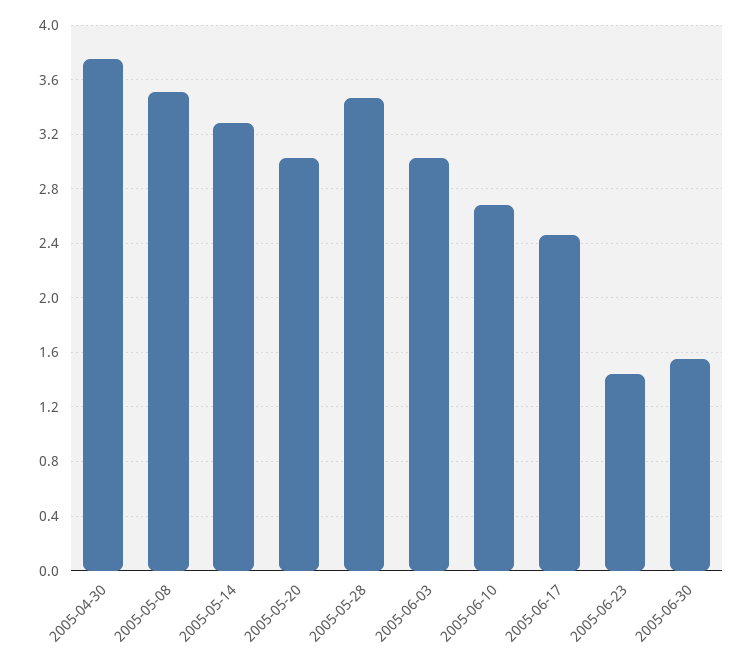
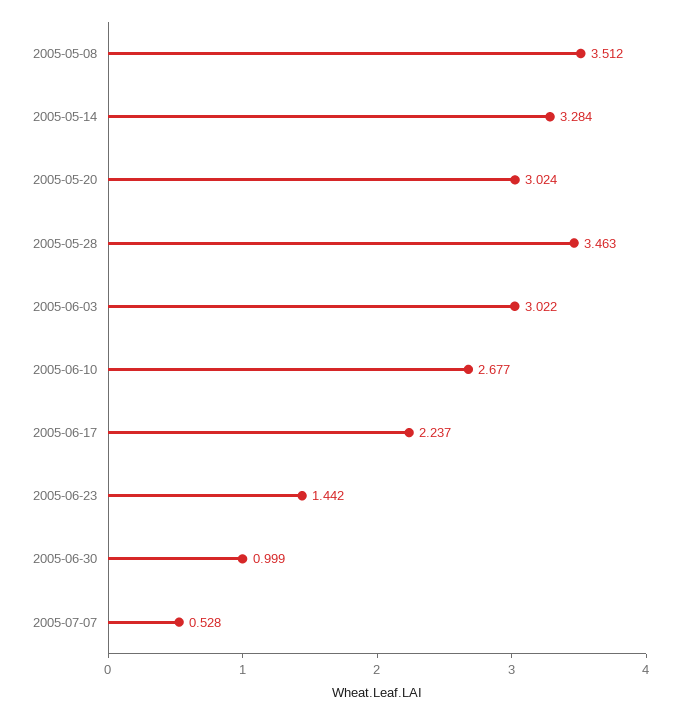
2005-04-30: 3.75 -> none
2005-06-17: 2.45 -> 2.237
2005-06-30: 1.55 -> 0.999
2005-07-07: none -> 0.528

